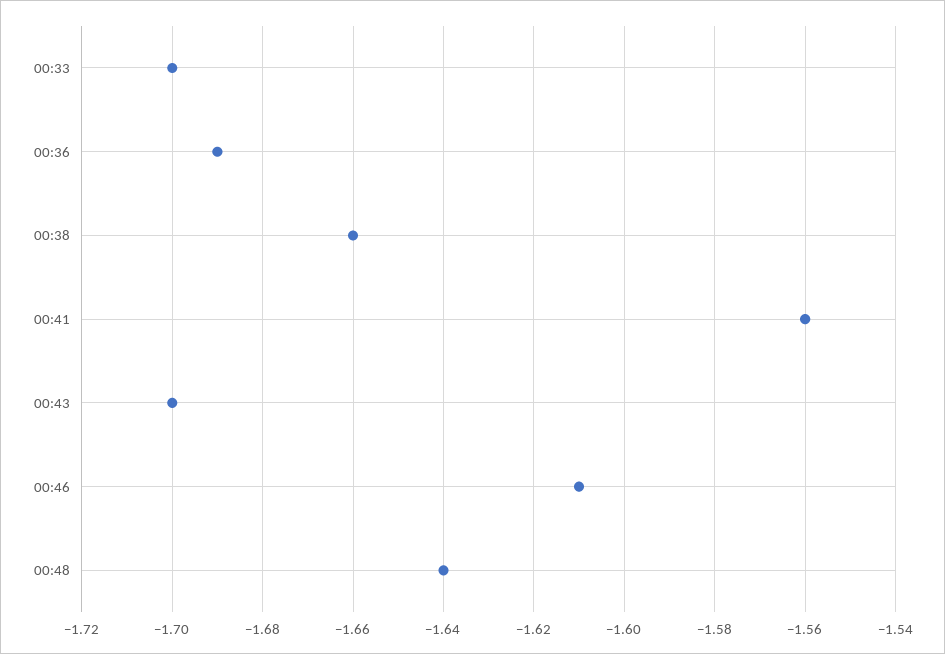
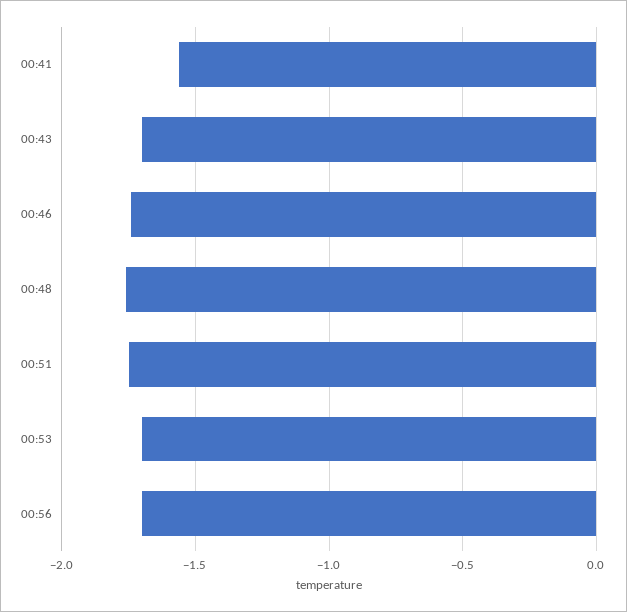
00:33: -1.7 -> none
00:36: -1.69 -> none
00:38: -1.66 -> none
00:46: -1.61 -> -1.75
00:48: -1.64 -> -1.75
00:51: none -> -1.75
00:53: none -> -1.7
00:56: none -> -1.7

